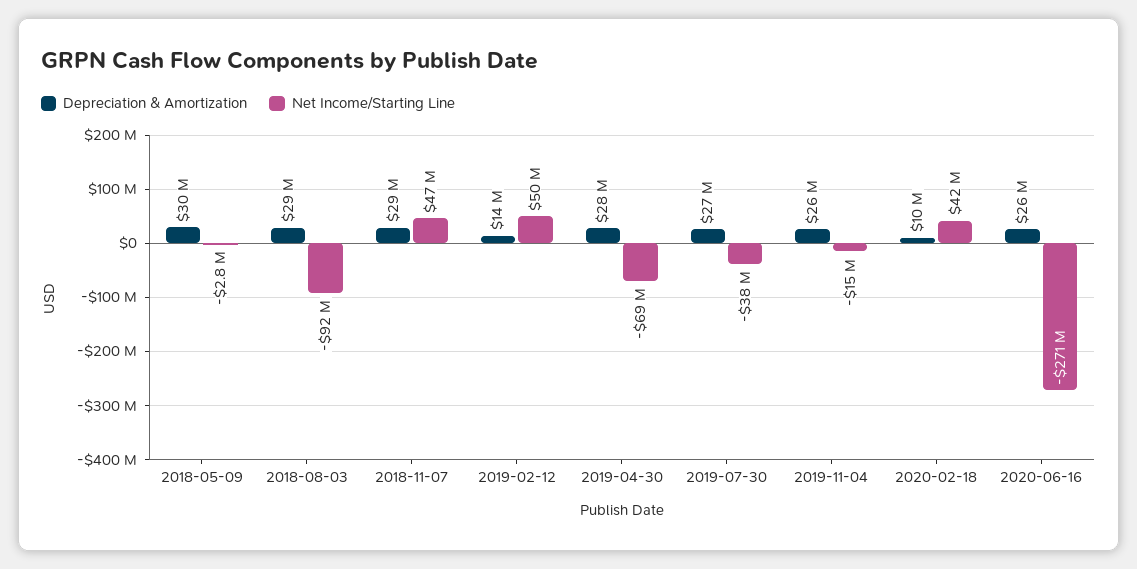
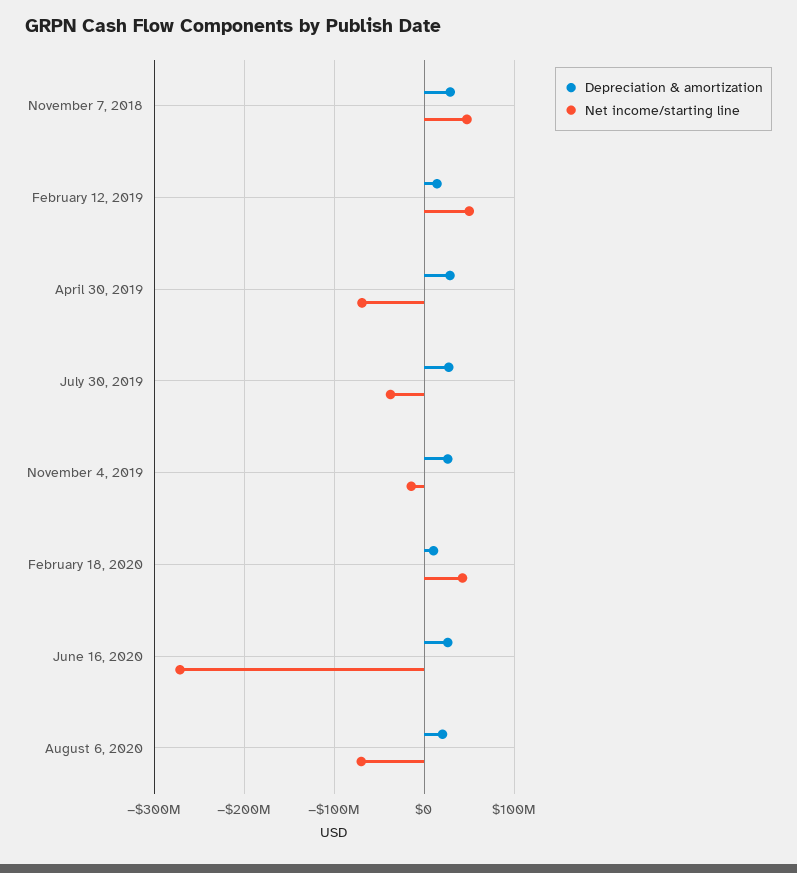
Depreciation & Amortization, 2018-05-09: 30000000 -> none
Net Income/Starting Line, 2018-05-09: -2800000 -> none
Depreciation & Amortization, 2018-08-03: 29000000 -> none
Net Income/Starting Line, 2018-08-03: -92000000 -> none
Depreciation & Amortization, August 6, 2020: none -> 20000000
Net Income/Starting Line, August 6, 2020: none -> -70000000

